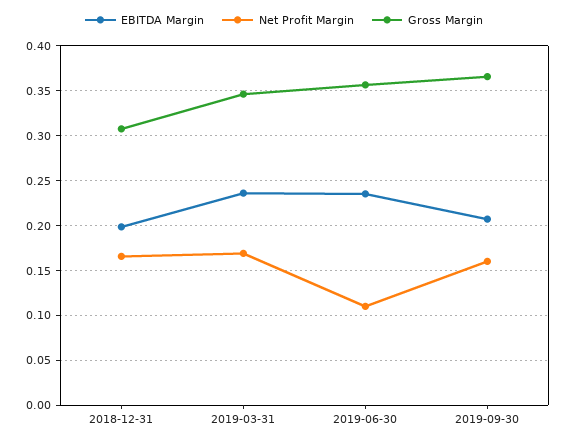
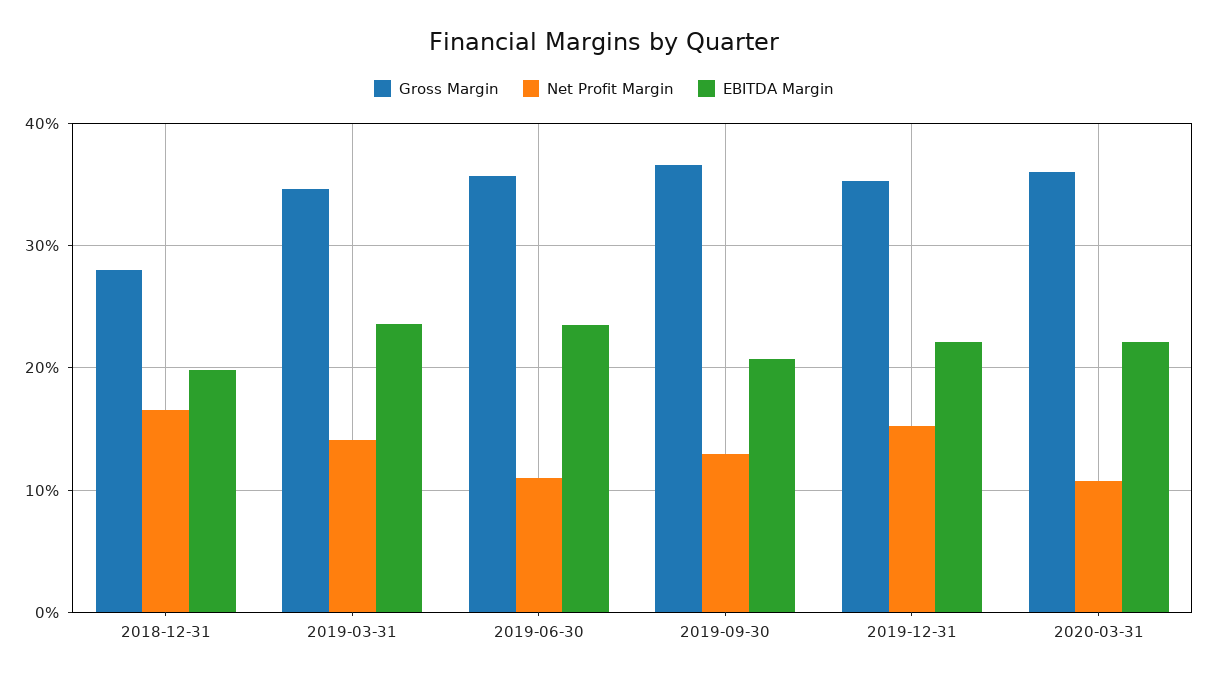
Gross Margin, 2018-12-31: 0.31 -> 0.28
Net Profit Margin, 2019-03-31: 0.17 -> 0.14
Net Profit Margin, 2019-09-30: 0.16 -> 0.13
Gross Margin, 2019-12-31: none -> 0.35
Net Profit Margin, 2019-12-31: none -> 0.15
EBITDA Margin, 2019-12-31: none -> 0.22
Gross Margin, 2020-03-31: none -> 0.36
Net Profit Margin, 2020-03-31: none -> 0.11
EBITDA Margin, 2020-03-31: none -> 0.22

